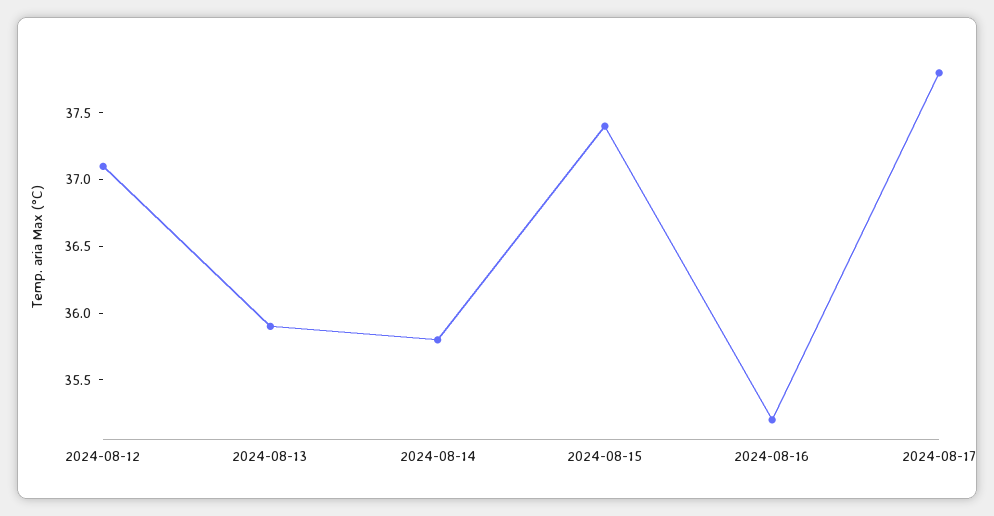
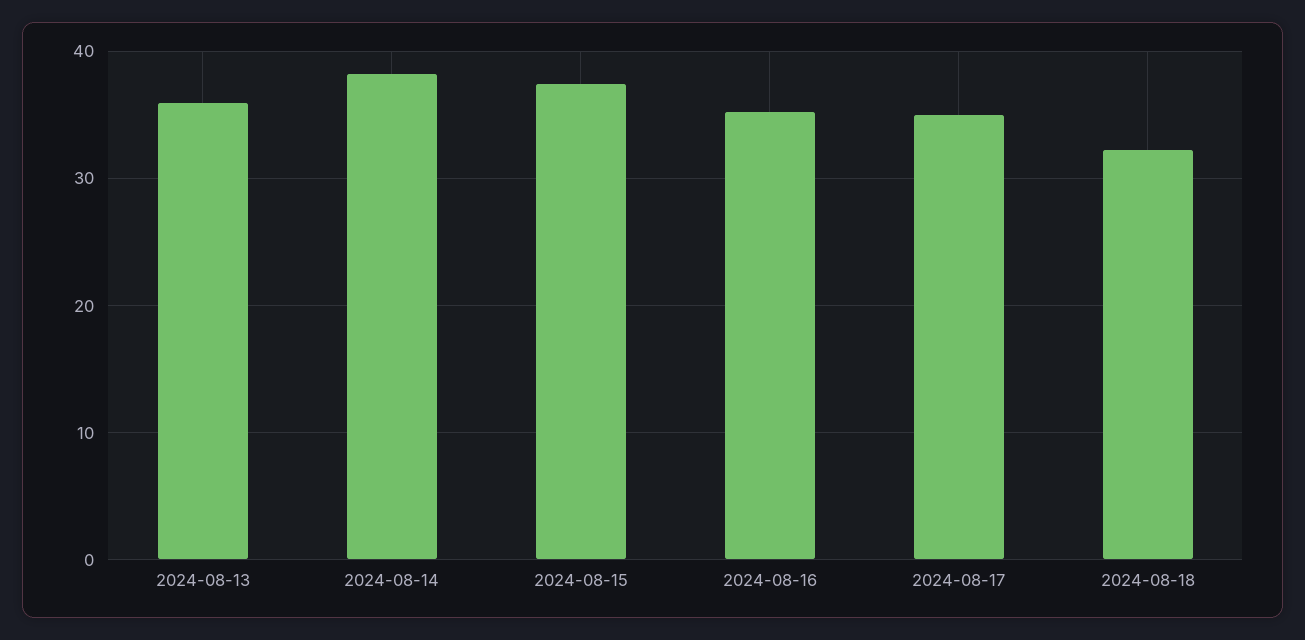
2024-08-12: 37.1 -> none
2024-08-14: 35.8 -> 38
2024-08-17: 37.8 -> 35
2024-08-18: none -> 32

